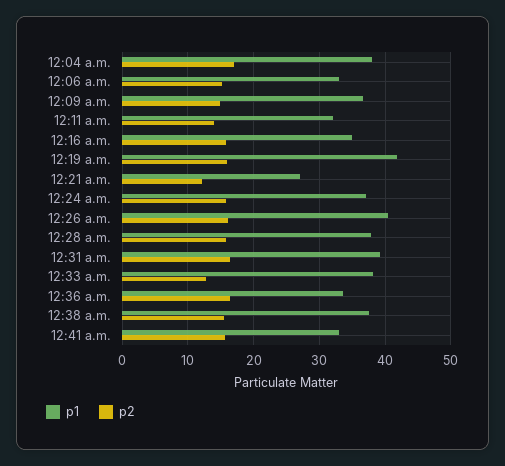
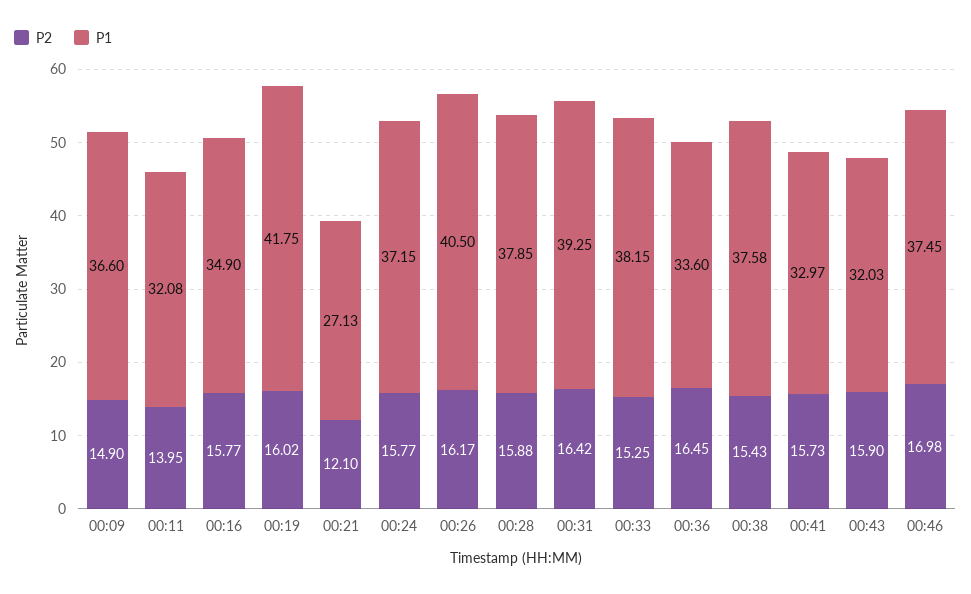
p1, 12:04 a.m.: 38 -> none
p2, 12:04 a.m.: 17 -> none
p1, 12:06 a.m.: 33 -> none
p2, 12:06 a.m.: 15 -> none
p2, 12:33 a.m.: 13 -> 15.25
p2, 00:43: none -> 15.9
p1, 00:43: none -> 32.03
p2, 00:46: none -> 16.98
p1, 00:46: none -> 37.45

